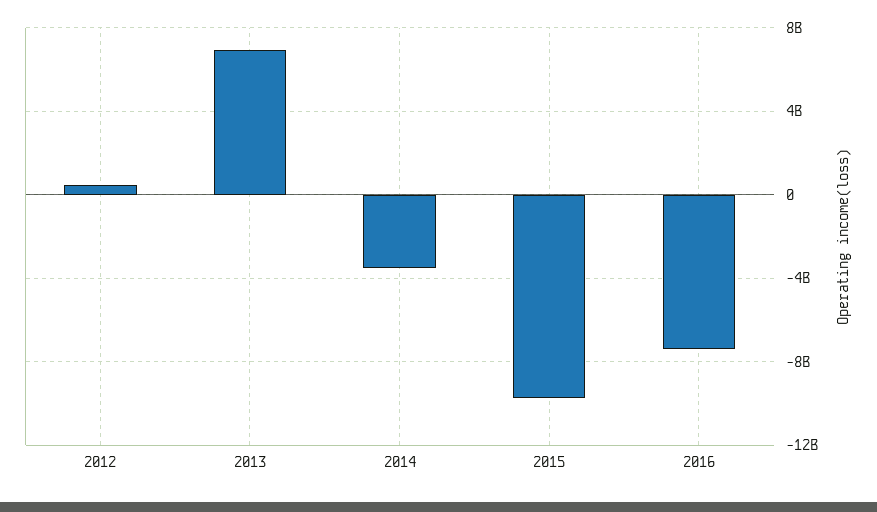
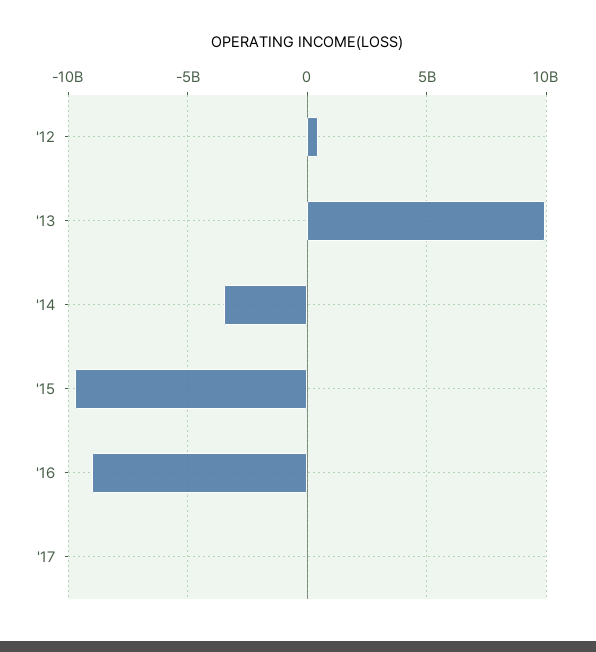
2013: 7000000000 -> 10000000000
2016: -7500000000 -> -9000000000
'17: none -> 0

